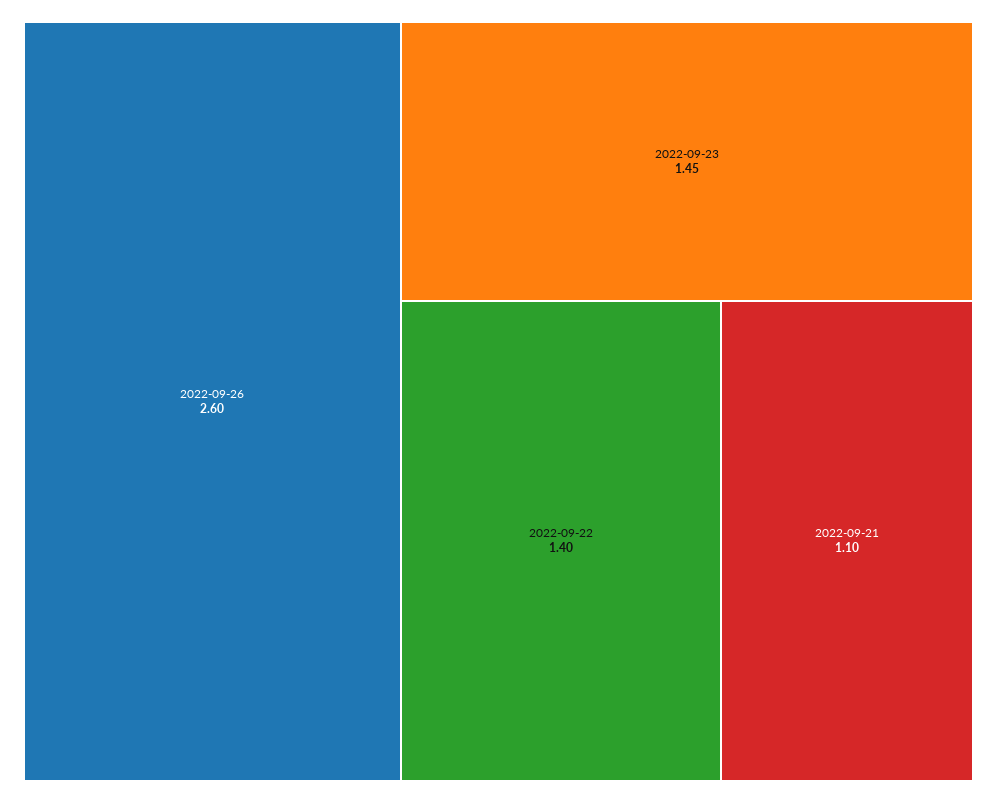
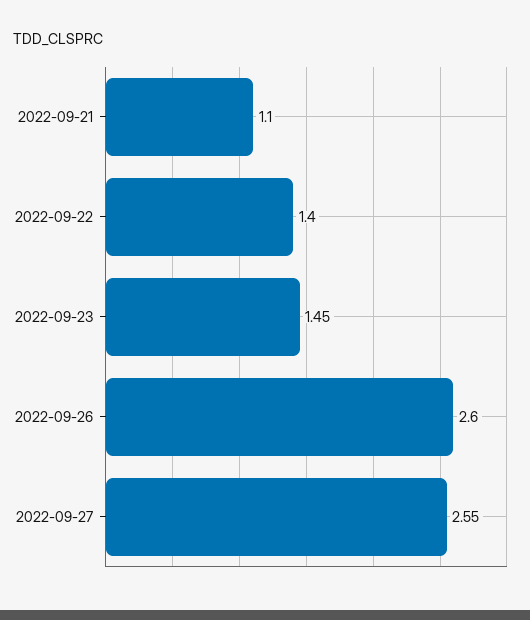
2022-09-27: none -> 2.55

